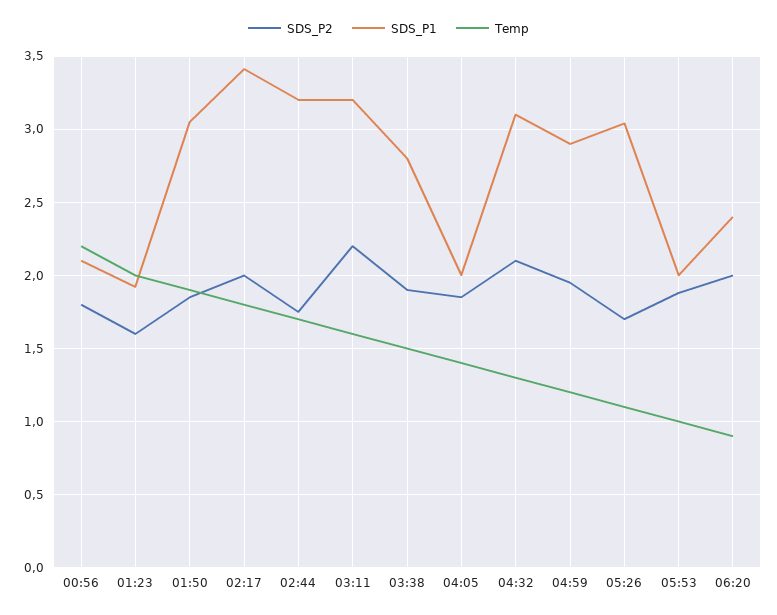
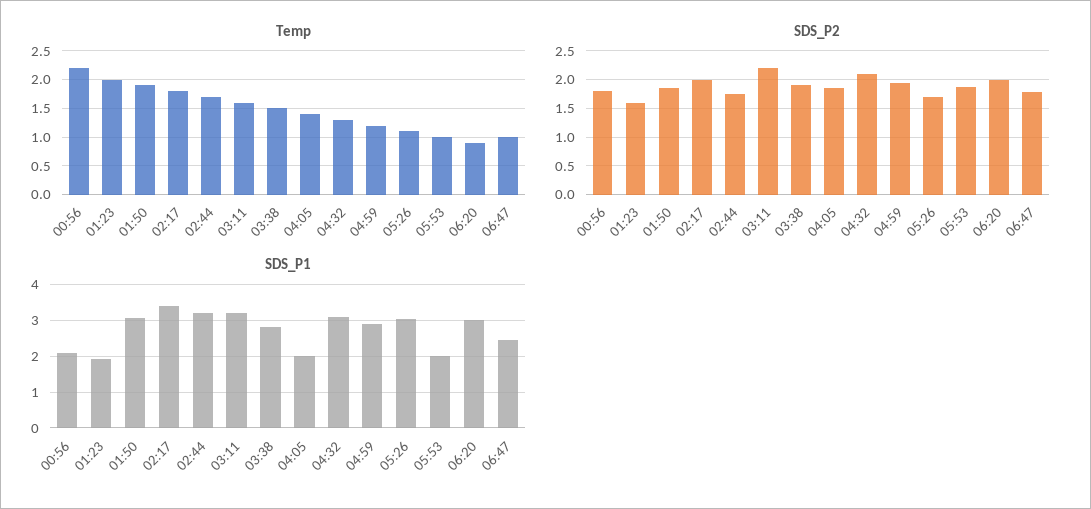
SDS_P1, 06:20: 2.4 -> 3
Temp, 06:47: none -> 1
SDS_P2, 06:47: none -> 1.75
SDS_P1, 06:47: none -> 2.4

